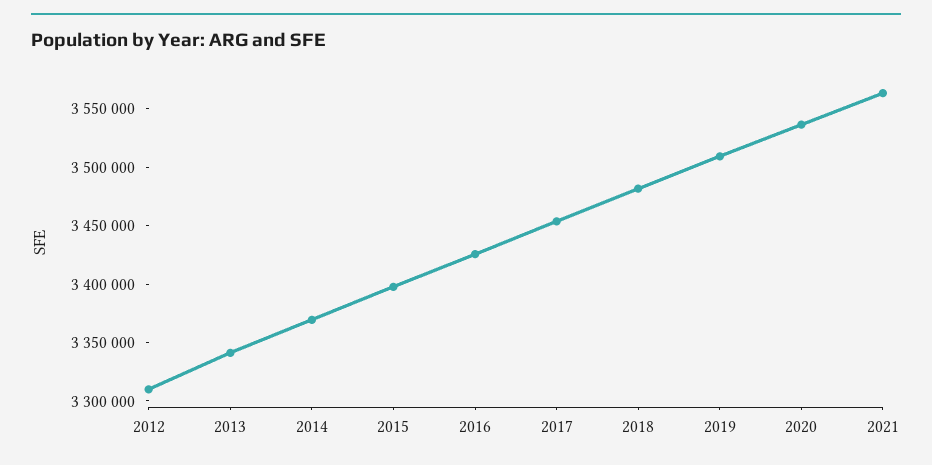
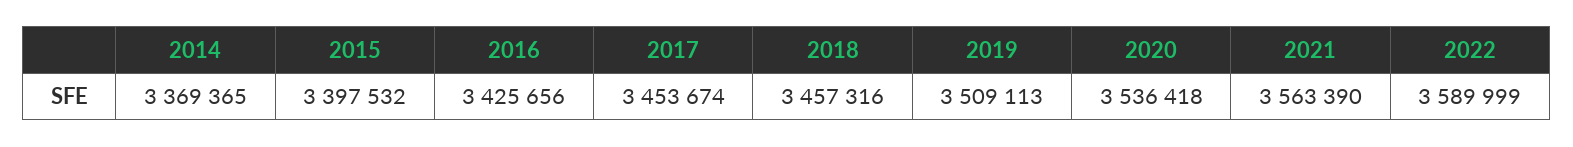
2012: 3310000 -> none
2013: 3340000 -> none
2018: 3480000 -> 3457316
2022: none -> 3589999

